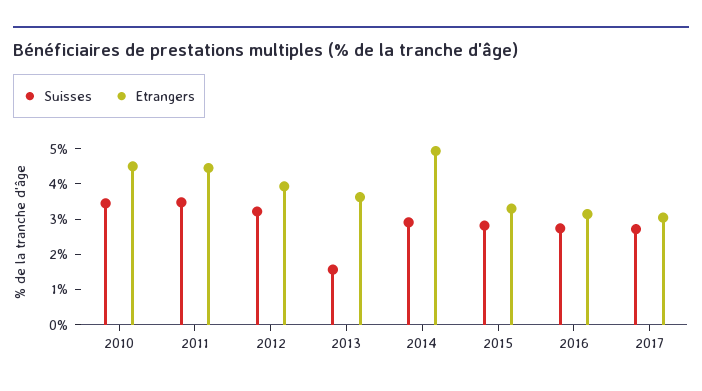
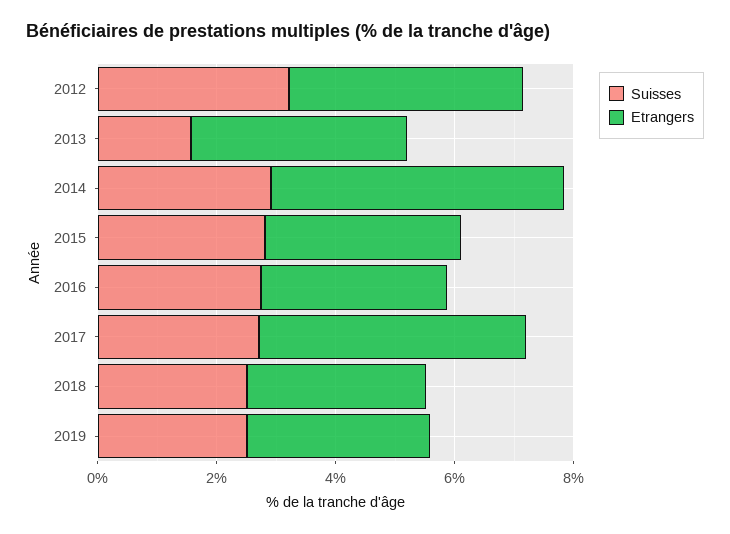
Suisses, 2010: 3.5 -> none
Etrangers, 2010: 4.5 -> none
Suisses, 2011: 3.5 -> none
Etrangers, 2011: 4.5 -> none
Etrangers, 2017: 3 -> 4.5
Suisses, 2018: none -> 2.5
Etrangers, 2018: none -> 3
Suisses, 2019: none -> 2.5
Etrangers, 2019: none -> 3

